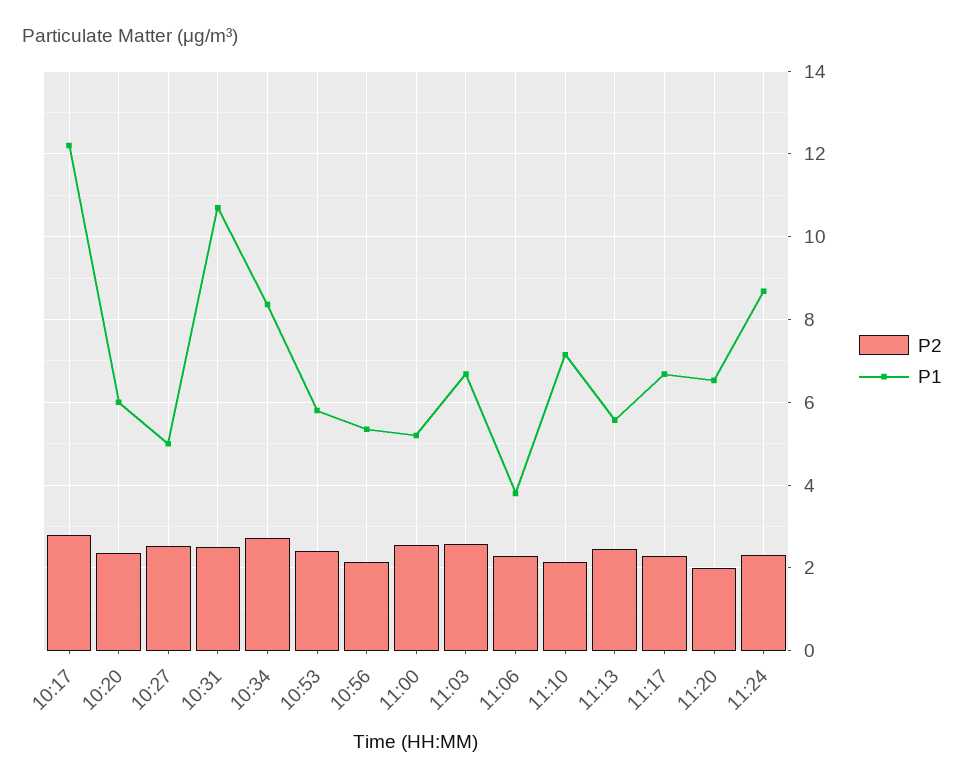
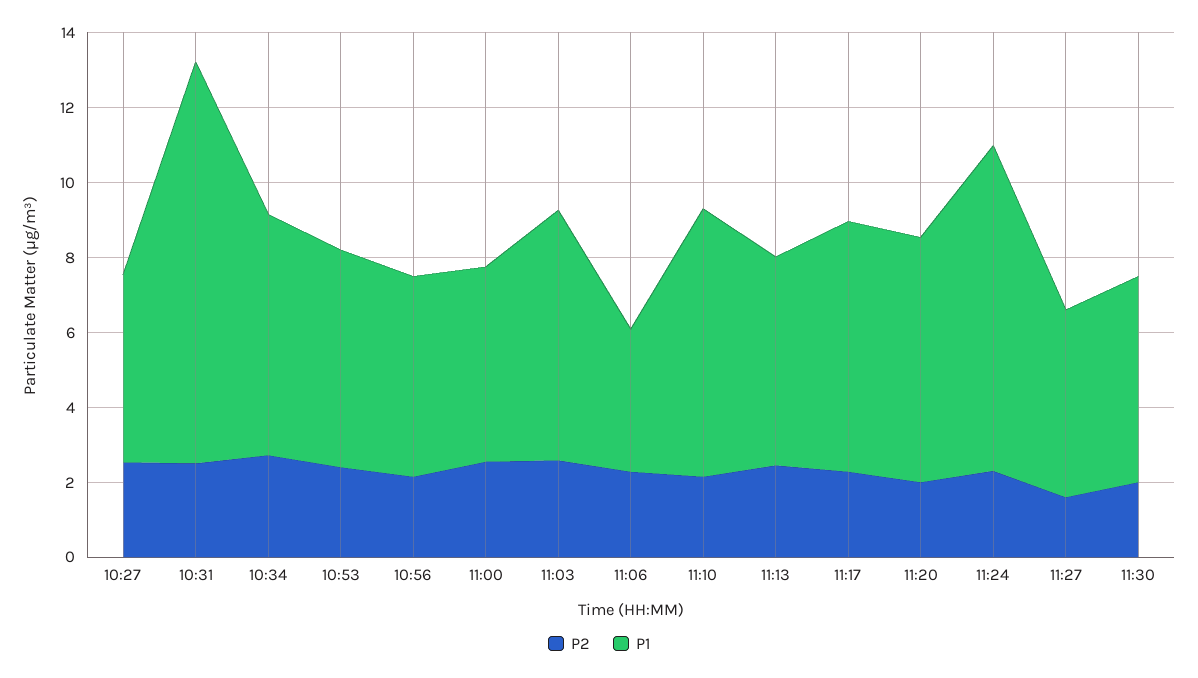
P2, 10:17: 2.8 -> none
P1, 10:17: 12.2 -> none
P2, 10:20: 2.4 -> none
P1, 10:20: 6 -> none
P1, 10:34: 8.4 -> 6.5
P2, 11:27: none -> 1.5
P1, 11:27: none -> 5
P2, 11:30: none -> 2
P1, 11:30: none -> 5.5

